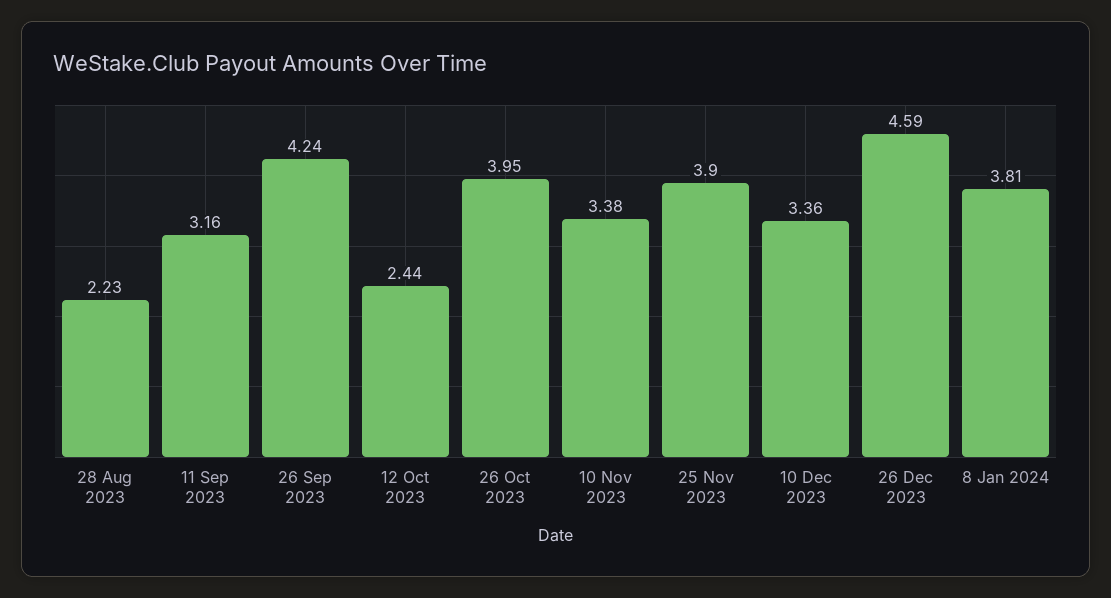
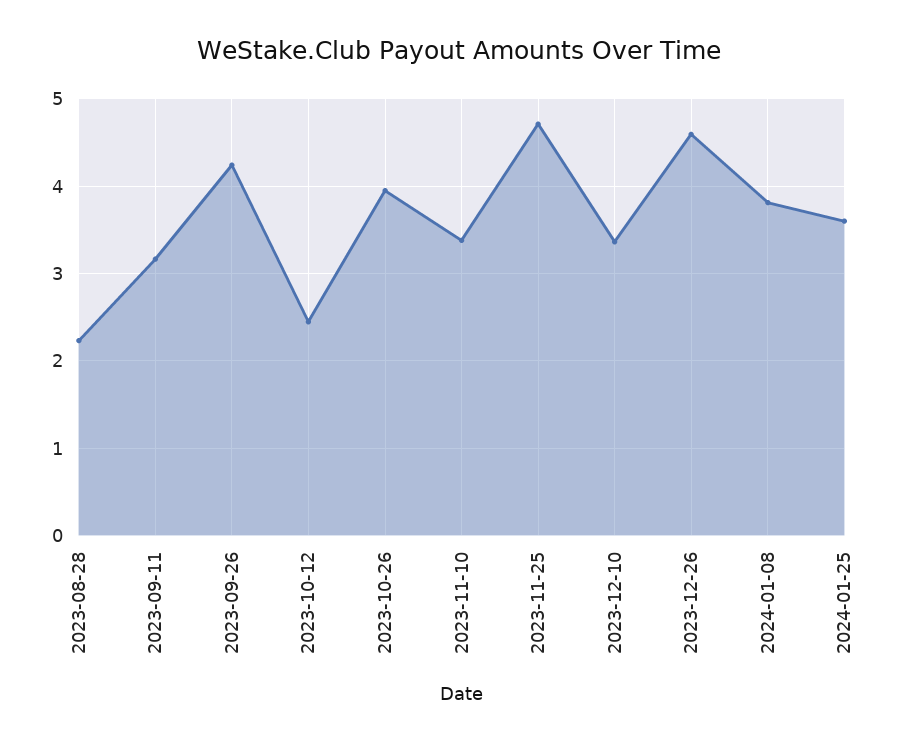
25 Nov 2023: 3.9 -> 4.7
2024-01-25: none -> 3.6

